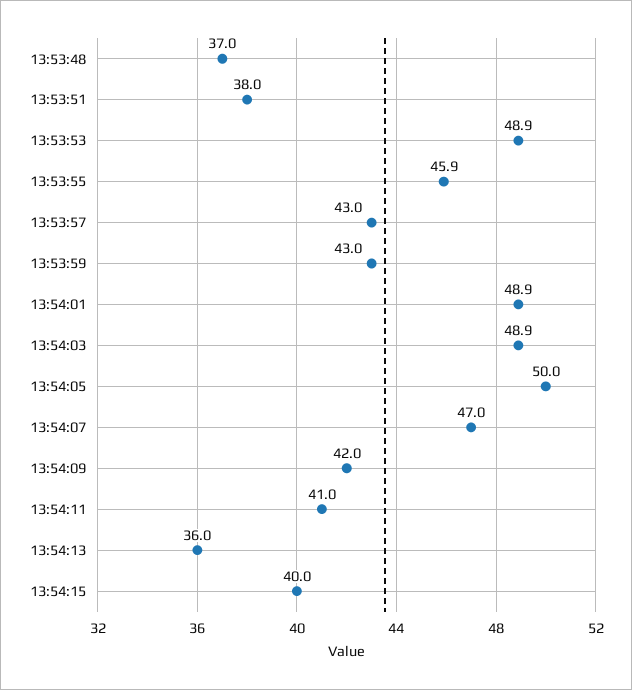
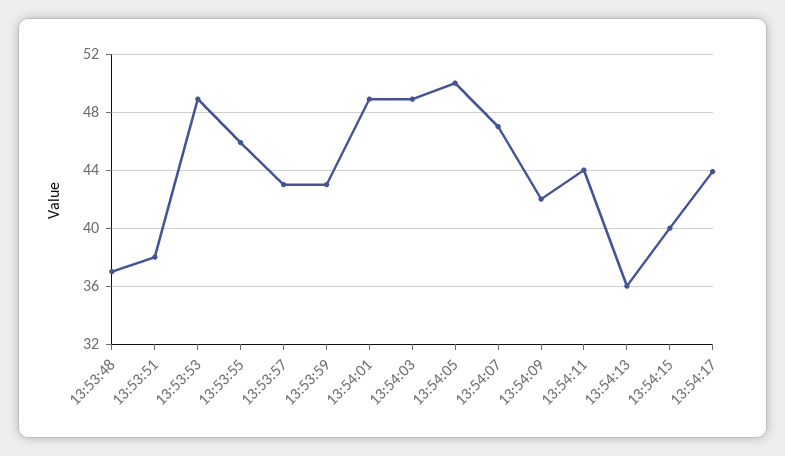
13:54:11: 41 -> 44
13:54:17: none -> 44

